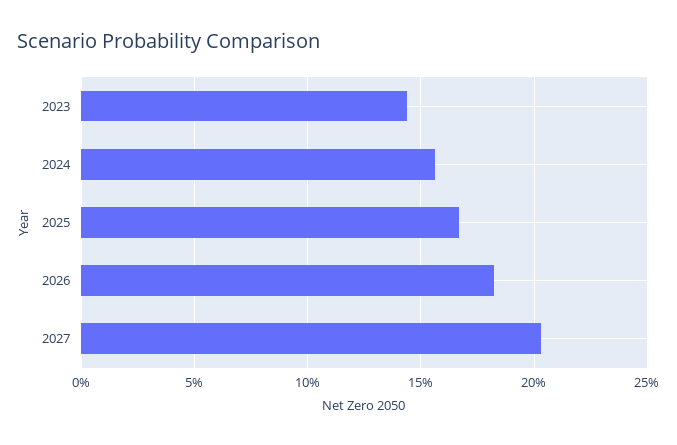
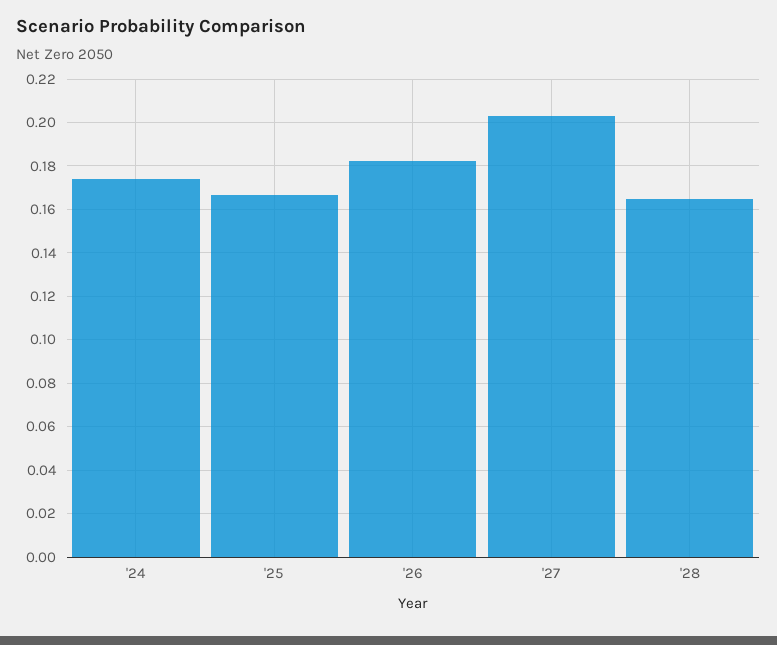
2023: 0.145 -> none
2024: 0.155 -> 0.175
'28: none -> 0.165

